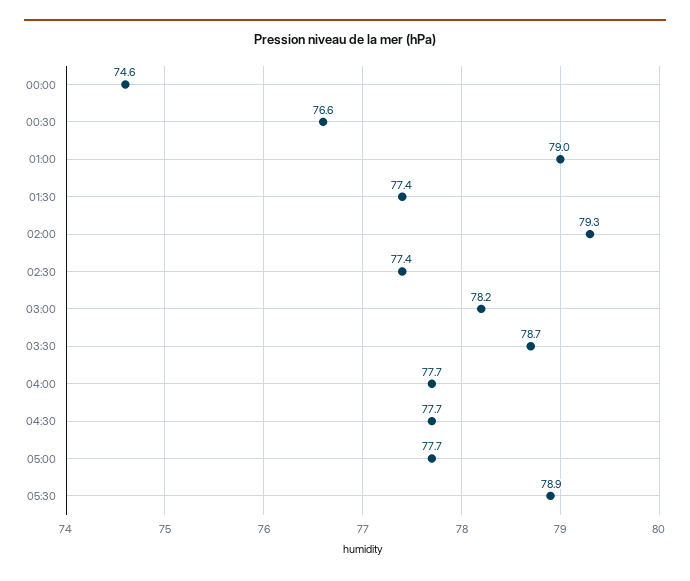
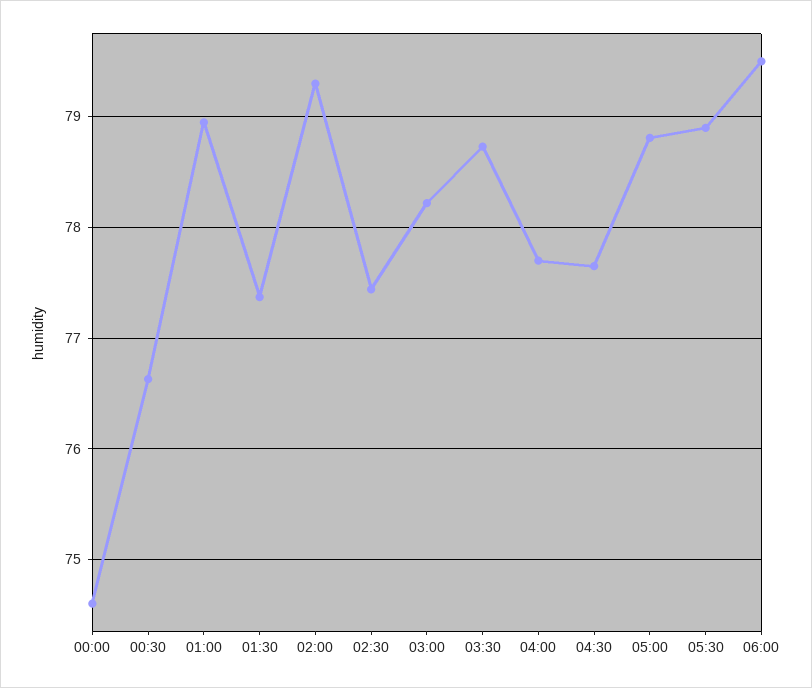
05:00: 77.7 -> 78.8
06:00: none -> 79.5

